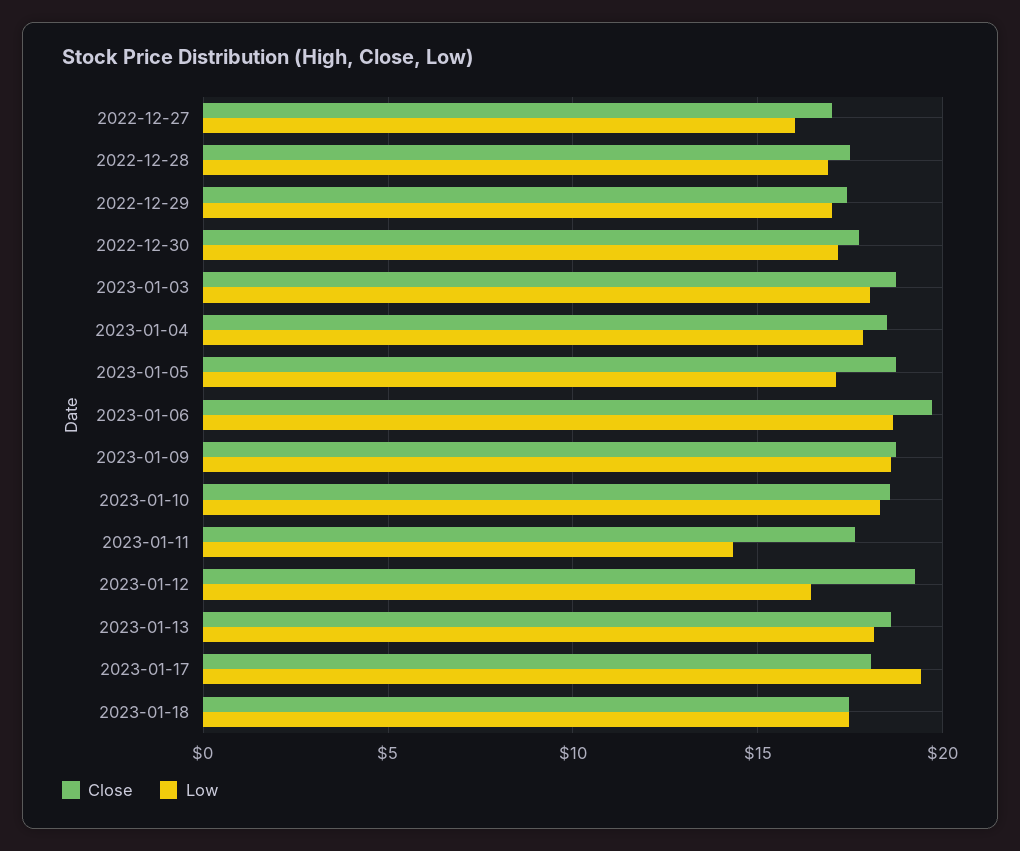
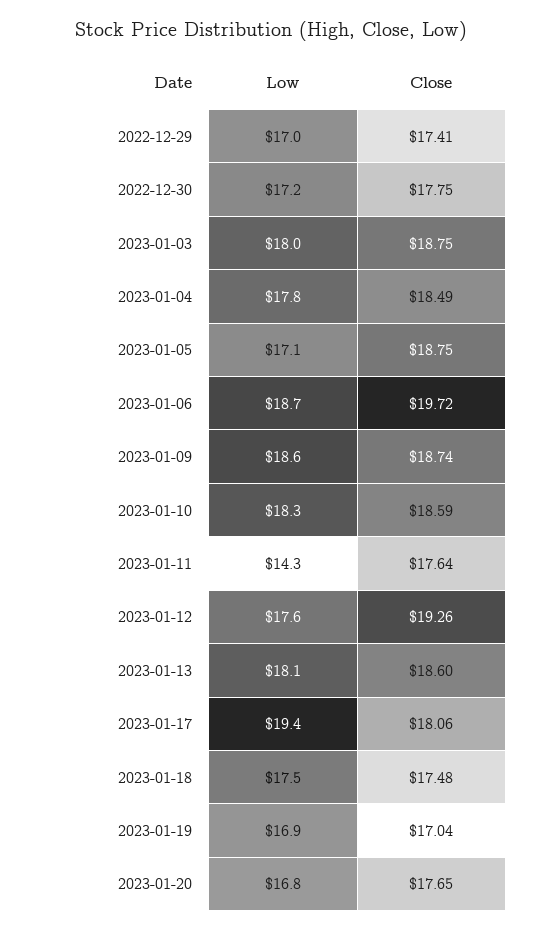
Close, 2022-12-27: 17 -> none
Low, 2022-12-27: 16 -> none
Close, 2022-12-28: 17.5 -> none
Low, 2022-12-28: 17 -> none
Low, 2023-01-12: 16.5 -> 17.6
Low, 2023-01-19: none -> 16.9
Close, 2023-01-19: none -> 17.04
Low, 2023-01-20: none -> 16.8
Close, 2023-01-20: none -> 17.65

